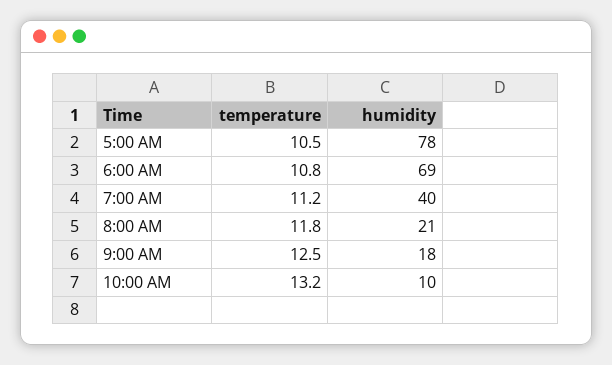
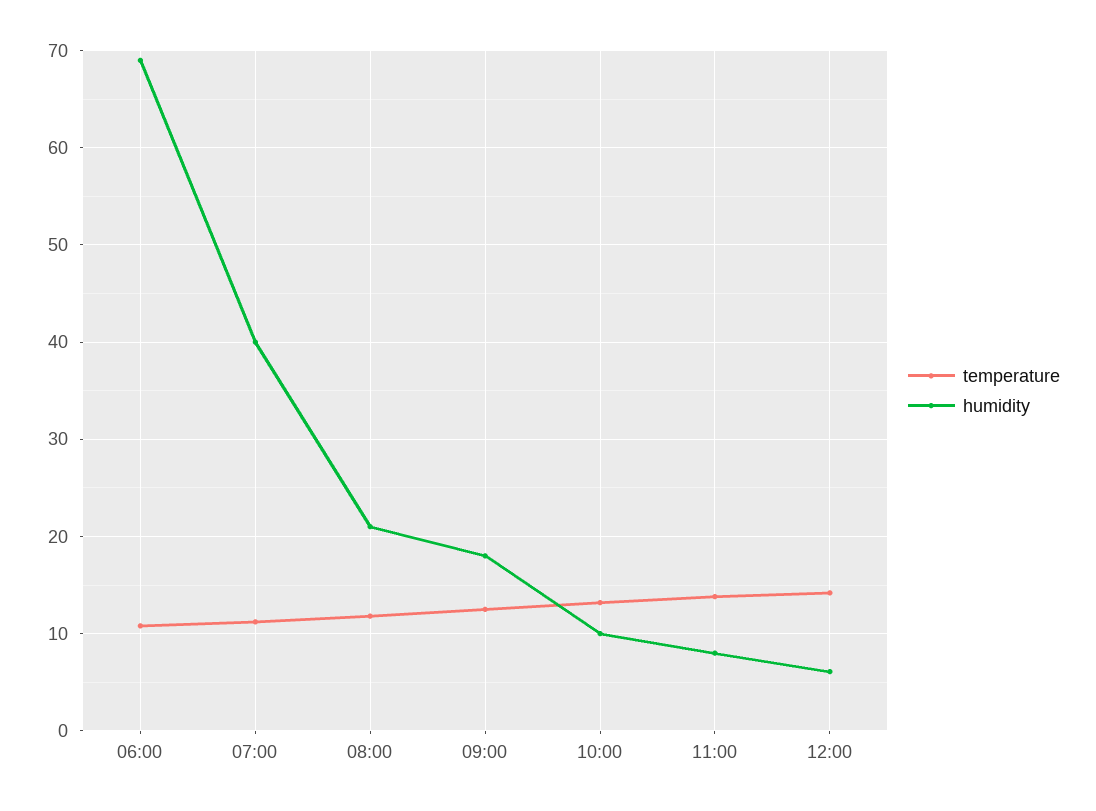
temperature, 5:00 AM: 10.5 -> none
humidity, 5:00 AM: 78 -> none
temperature, 11:00: none -> 14
humidity, 11:00: none -> 8
temperature, 12:00: none -> 14
humidity, 12:00: none -> 6

